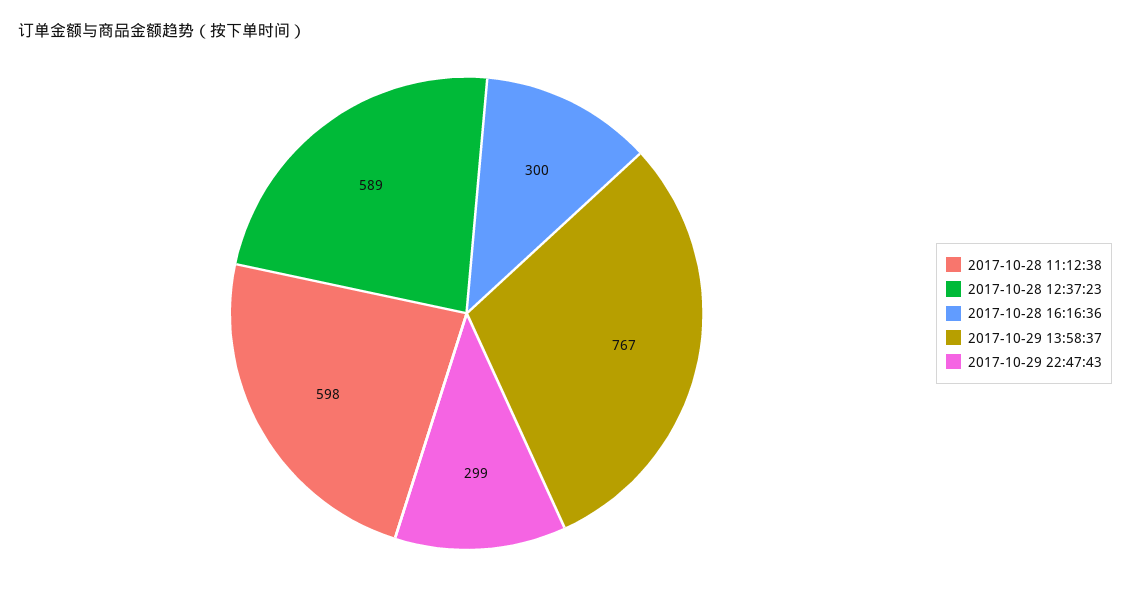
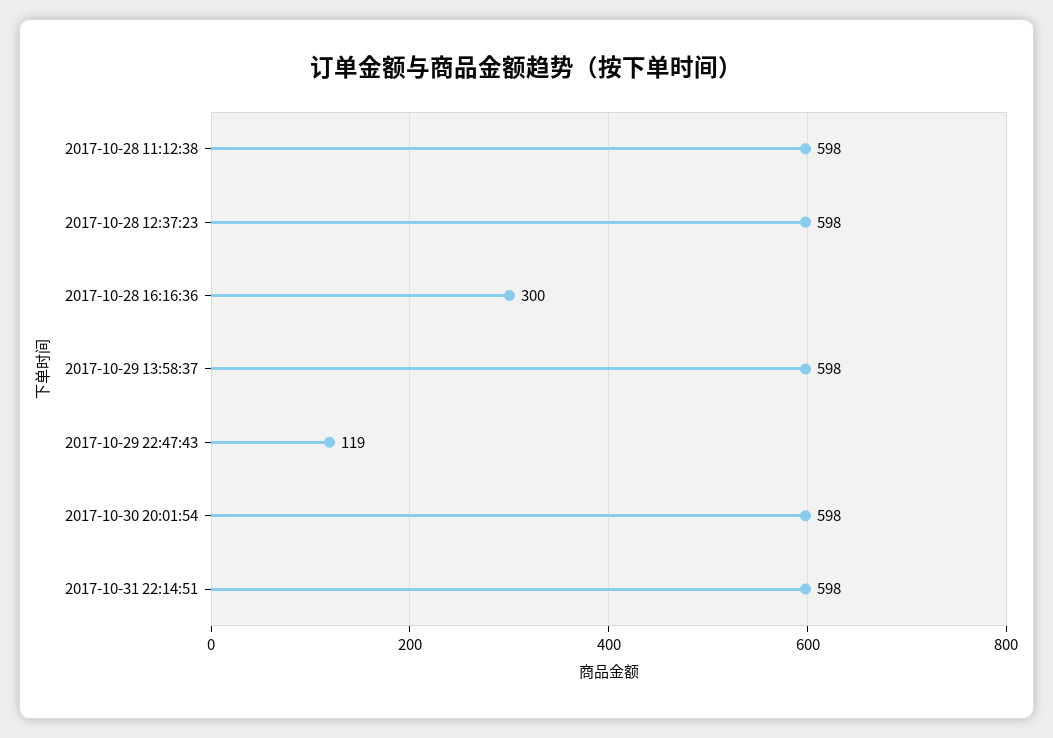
2017-10-28 12:37:23: 589 -> 598
2017-10-29 13:58:37: 767 -> 598
2017-10-29 22:47:43: 299 -> 119
2017-10-30 20:01:54: none -> 598
2017-10-31 22:14:51: none -> 598

